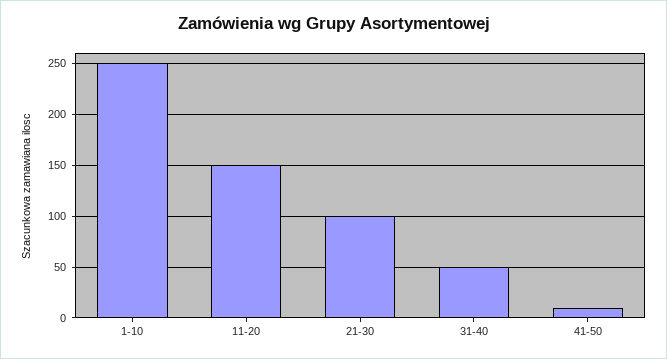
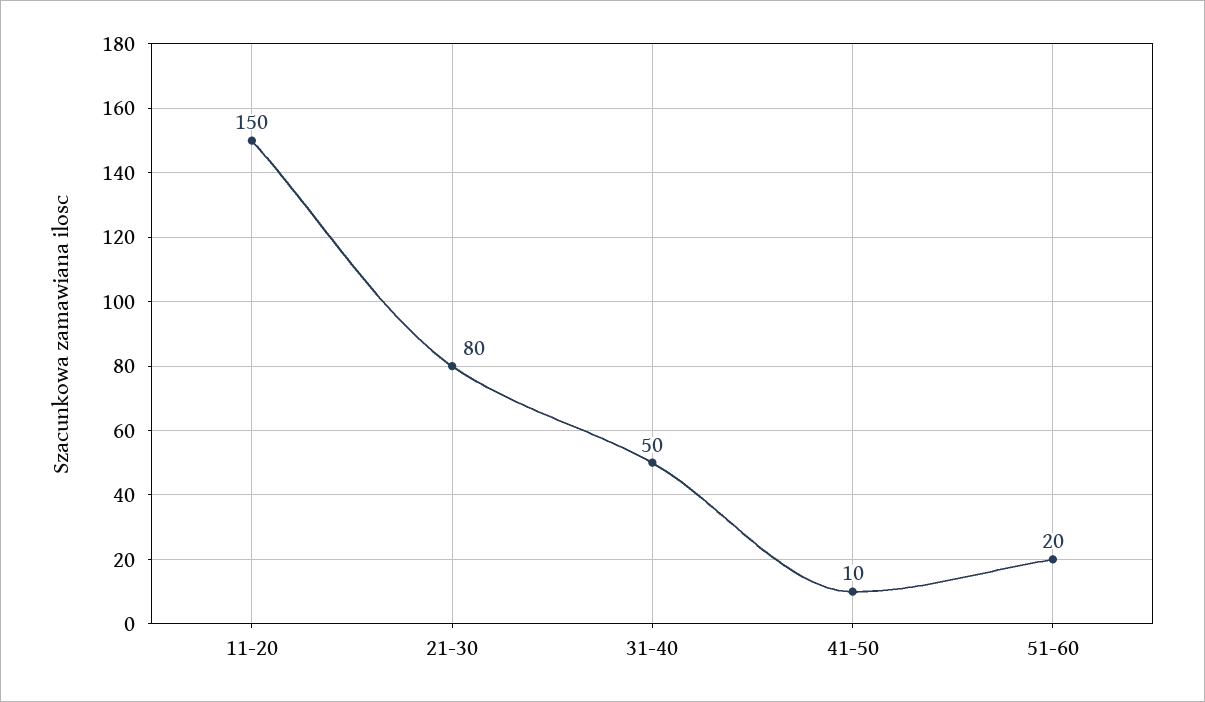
1-10: 250 -> none
21-30: 100 -> 80
51-60: none -> 20

